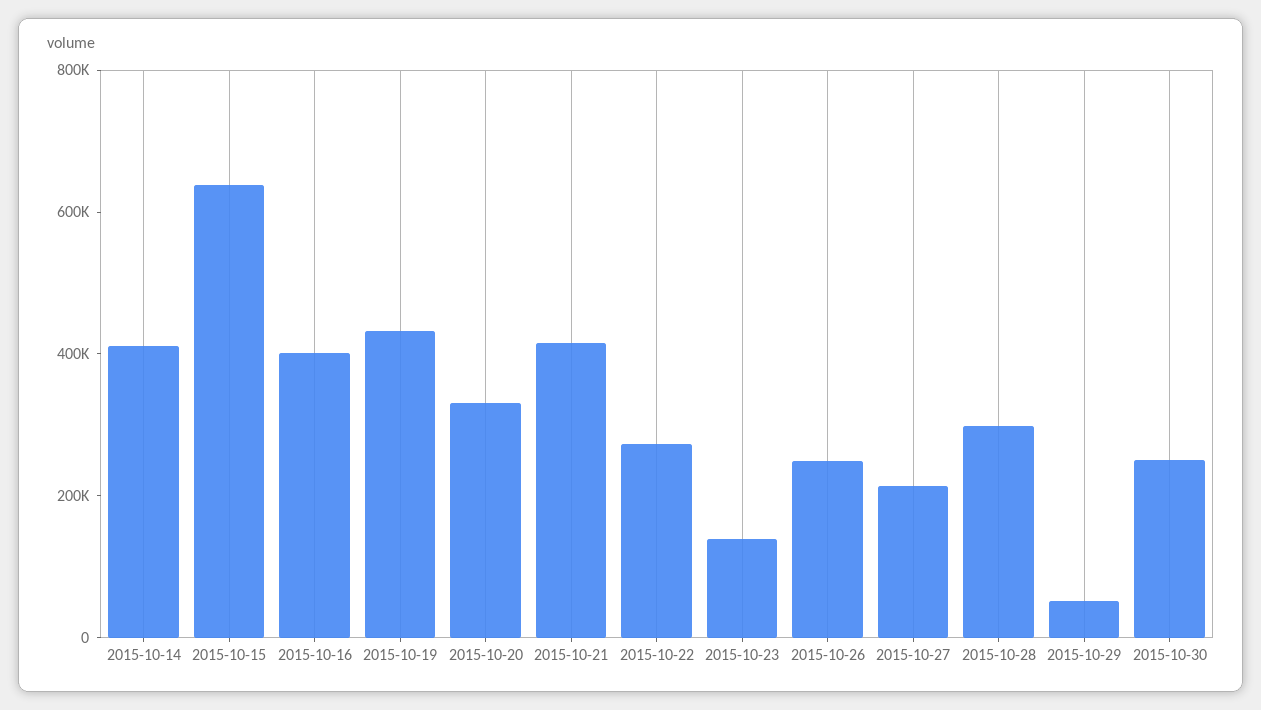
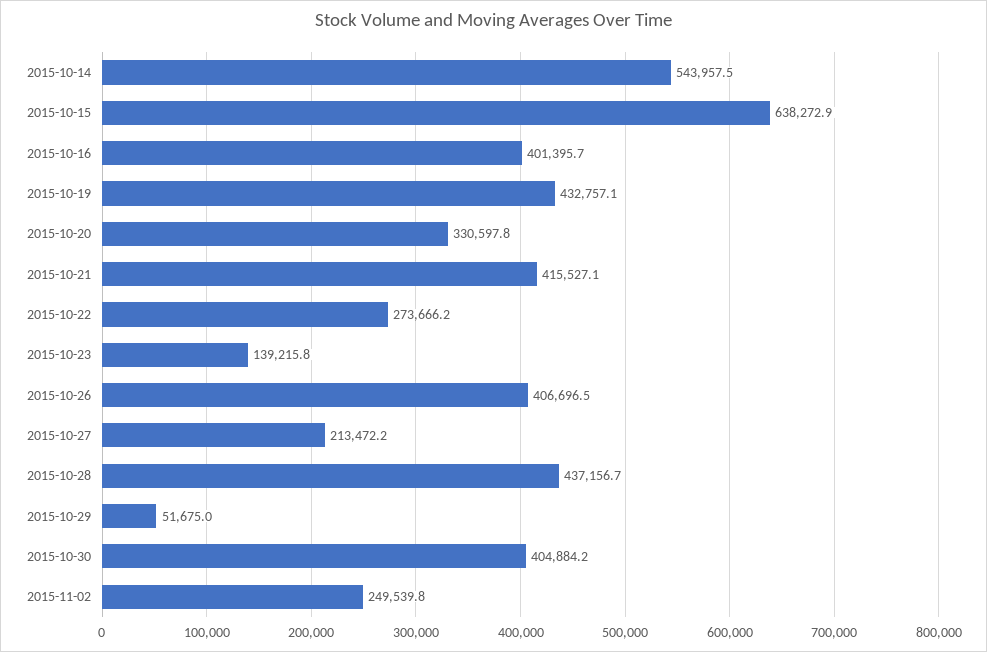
2015-10-14: 400000 -> 543957.5
2015-10-26: 250000 -> 406696.5
2015-10-28: 300000 -> 437156.7
2015-10-30: 250000 -> 404884.2
2015-11-02: none -> 249539.8

